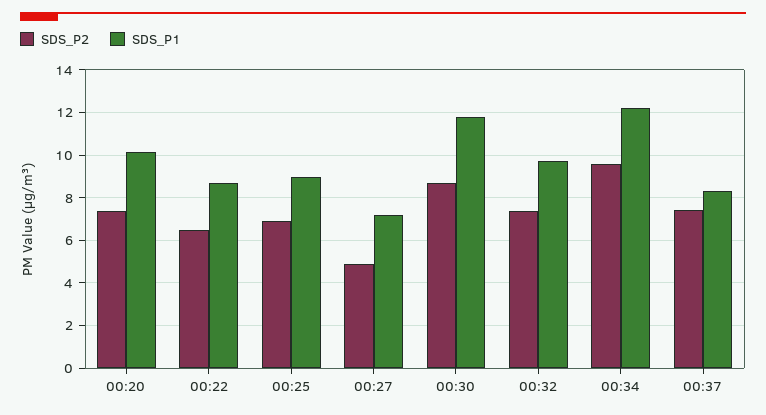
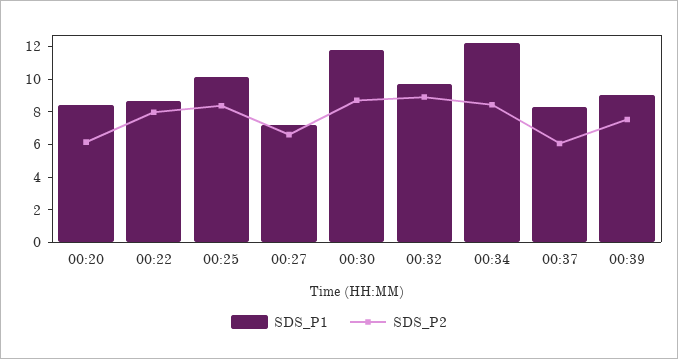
SDS_P2, 00:20: 7.5 -> 6
SDS_P1, 00:20: 10 -> 8.5
SDS_P2, 00:22: 6.5 -> 8
SDS_P2, 00:25: 7 -> 8.5
SDS_P1, 00:25: 9 -> 10
SDS_P2, 00:27: 5 -> 6.5
SDS_P2, 00:32: 7.5 -> 9
SDS_P2, 00:34: 9.5 -> 8.5
SDS_P2, 00:37: 7.5 -> 6
SDS_P1, 00:39: none -> 9
SDS_P2, 00:39: none -> 7.5

